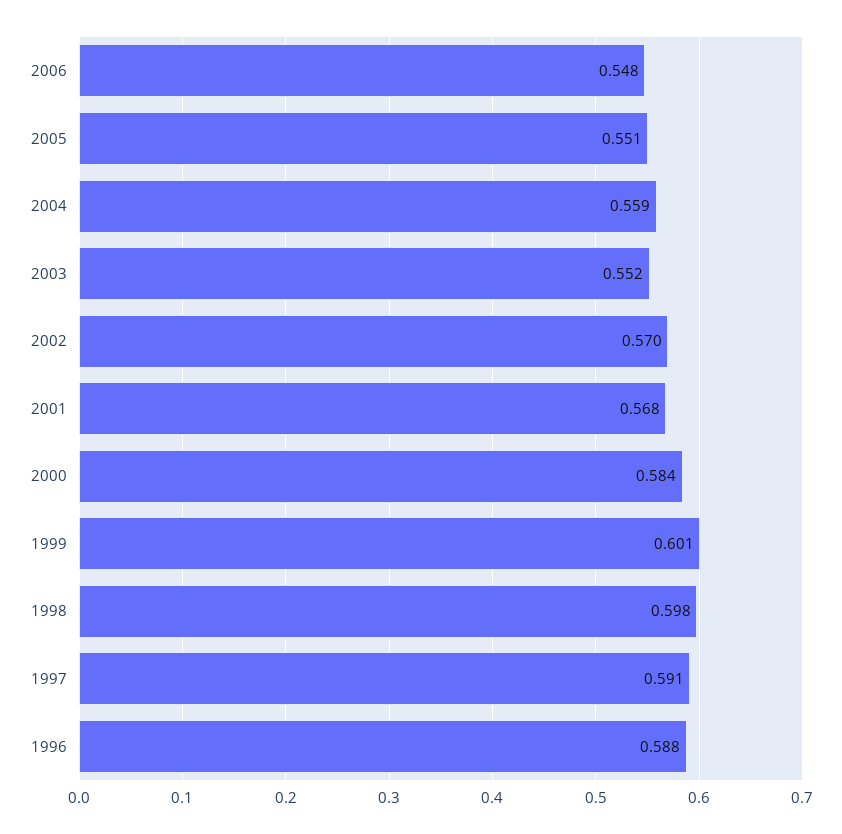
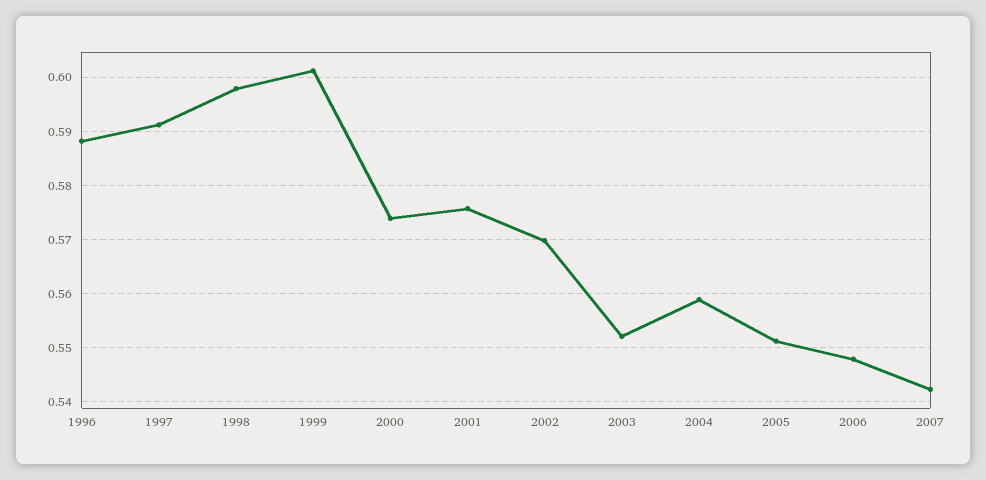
2001: 0.568 -> 0.576
2000: 0.584 -> 0.574
2007: none -> 0.542

